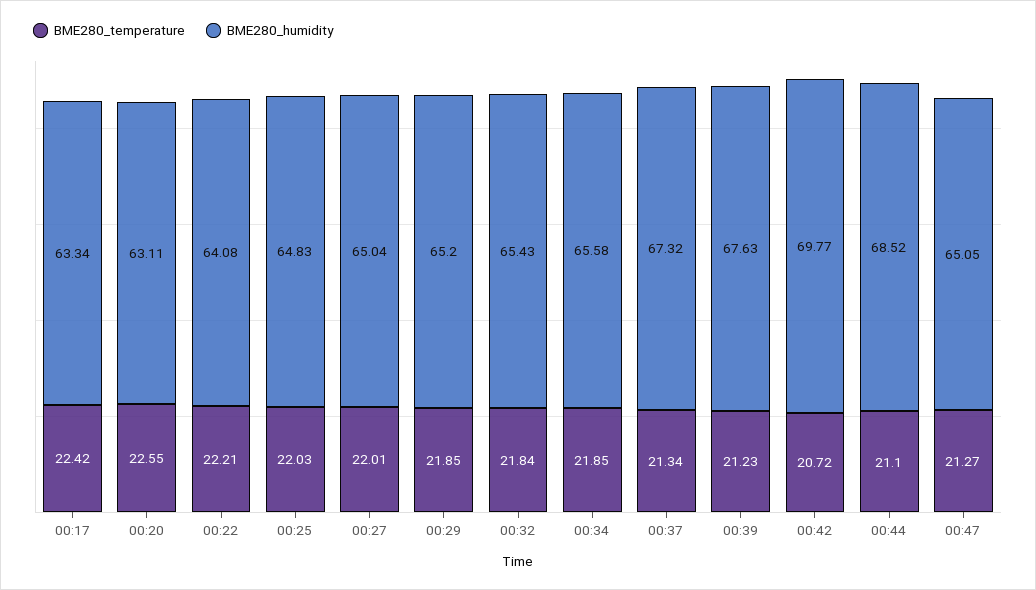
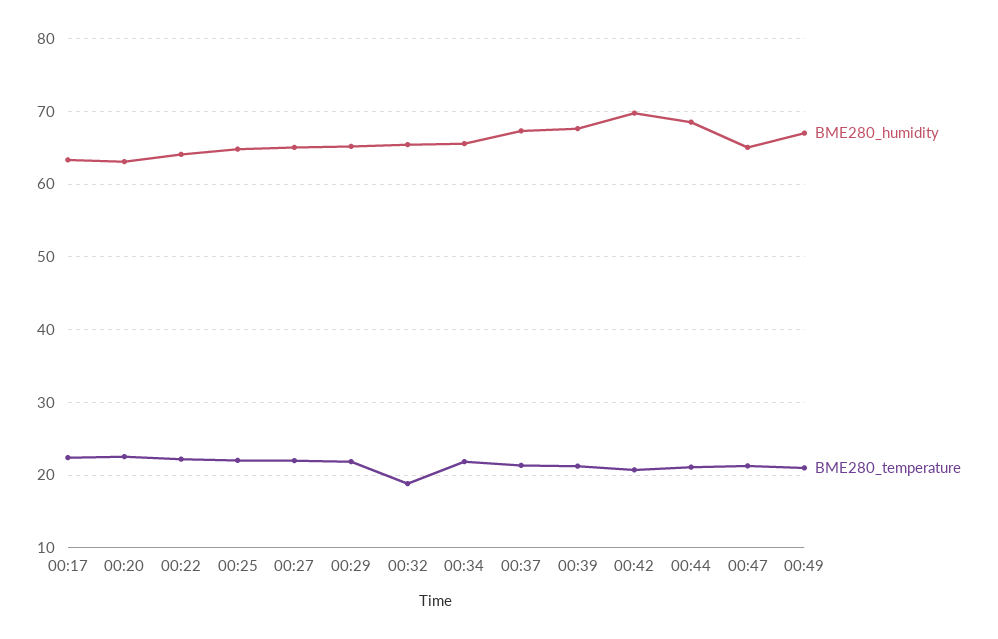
BME280_temperature, 00:32: 21.84 -> 19
BME280_humidity, 00:49: none -> 67
BME280_temperature, 00:49: none -> 21

